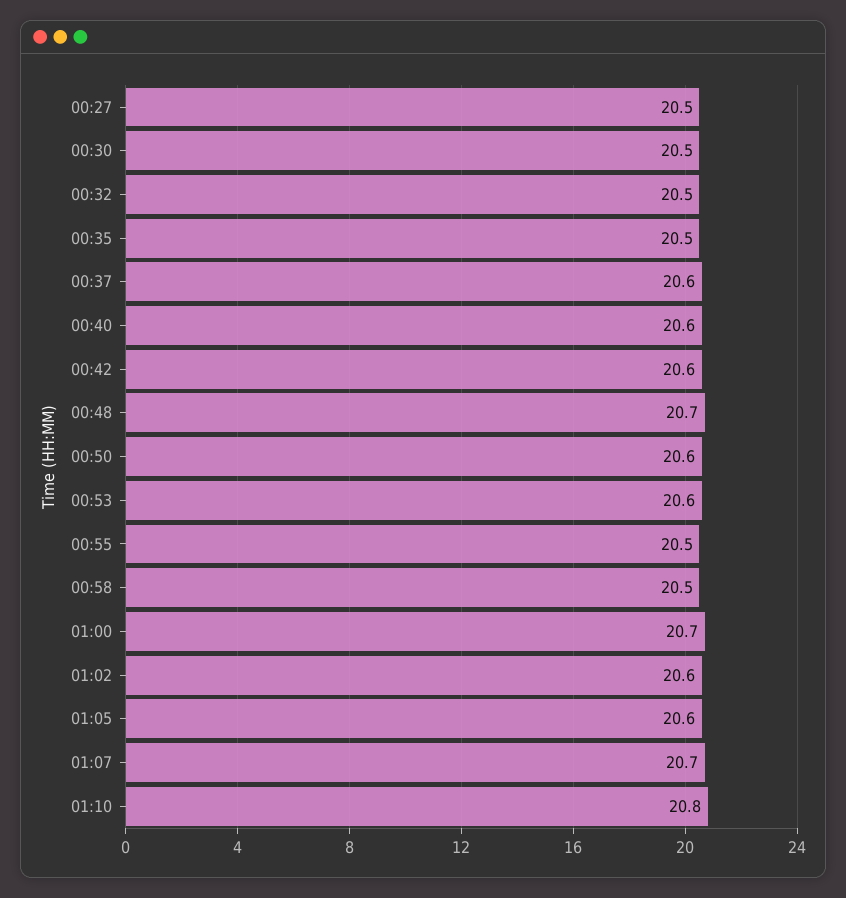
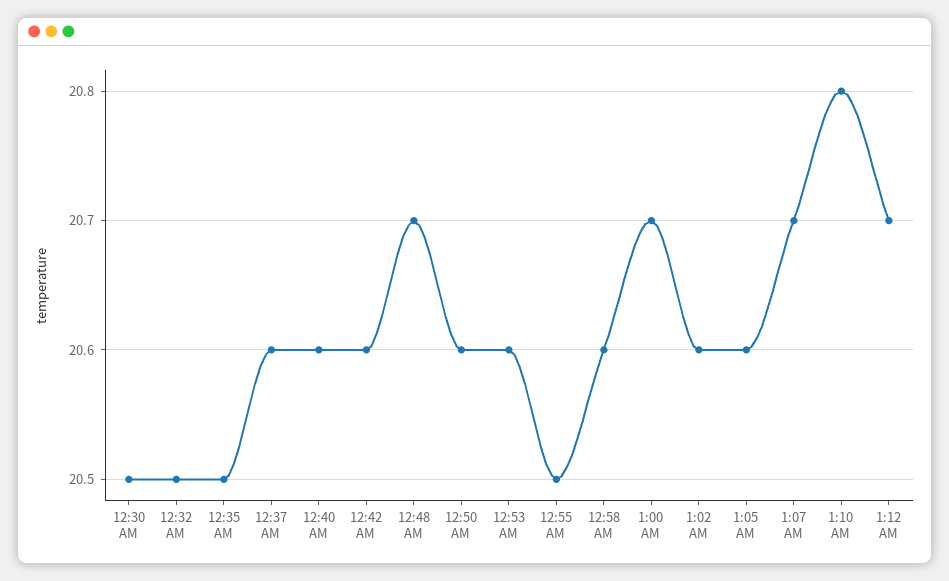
00:27: 20.5 -> none
00:58: 20.5 -> 20.6
1:12 AM: none -> 20.7

